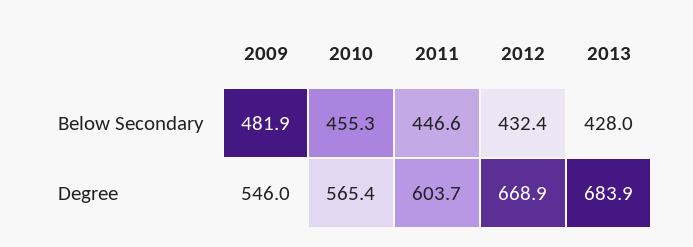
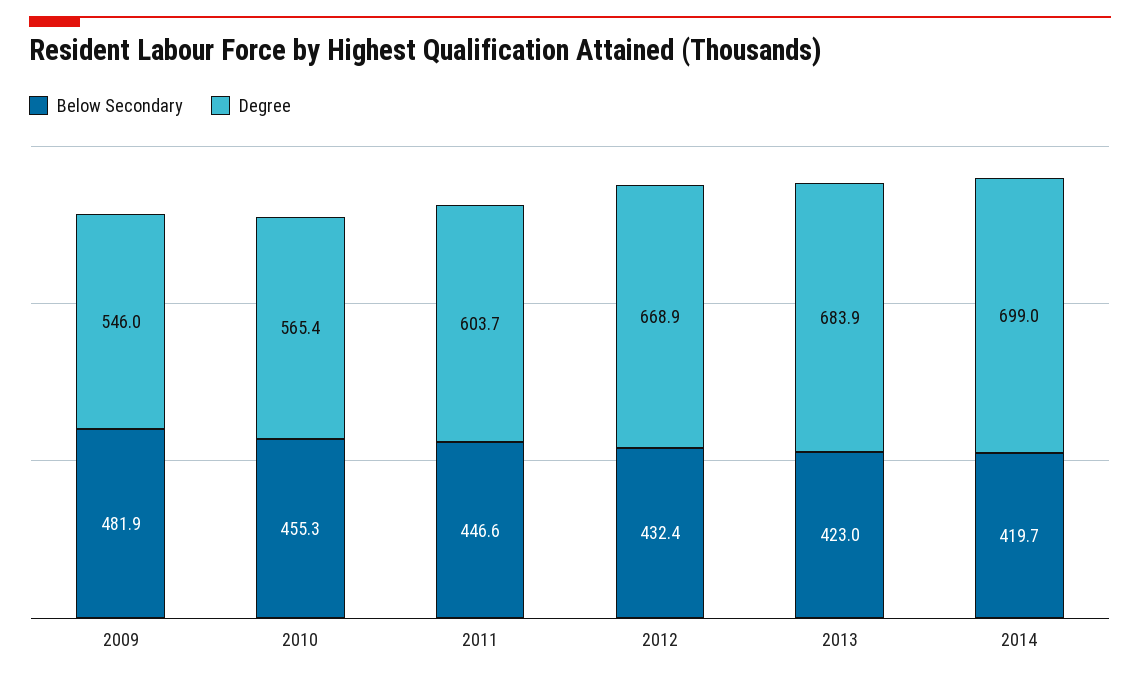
Below Secondary, 2013: 428 -> 423
Below Secondary, 2014: none -> 419.7
Degree, 2014: none -> 699

